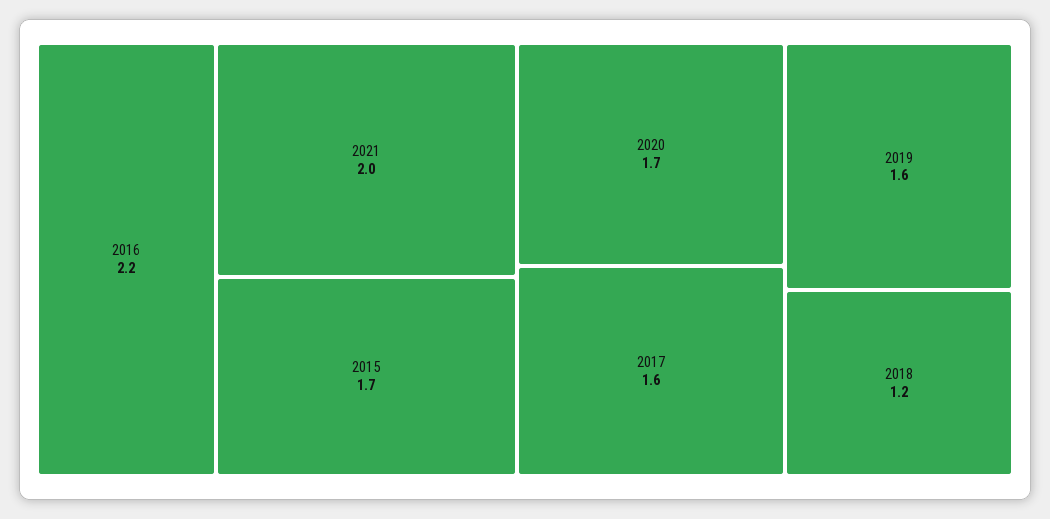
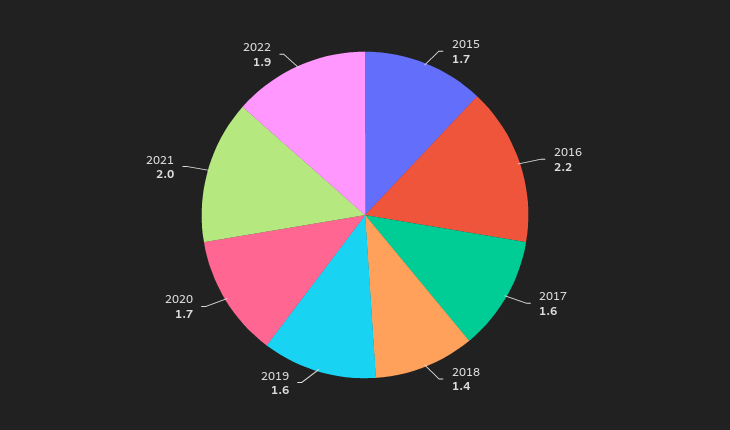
2018: 1.2 -> 1.4
2022: none -> 1.9

